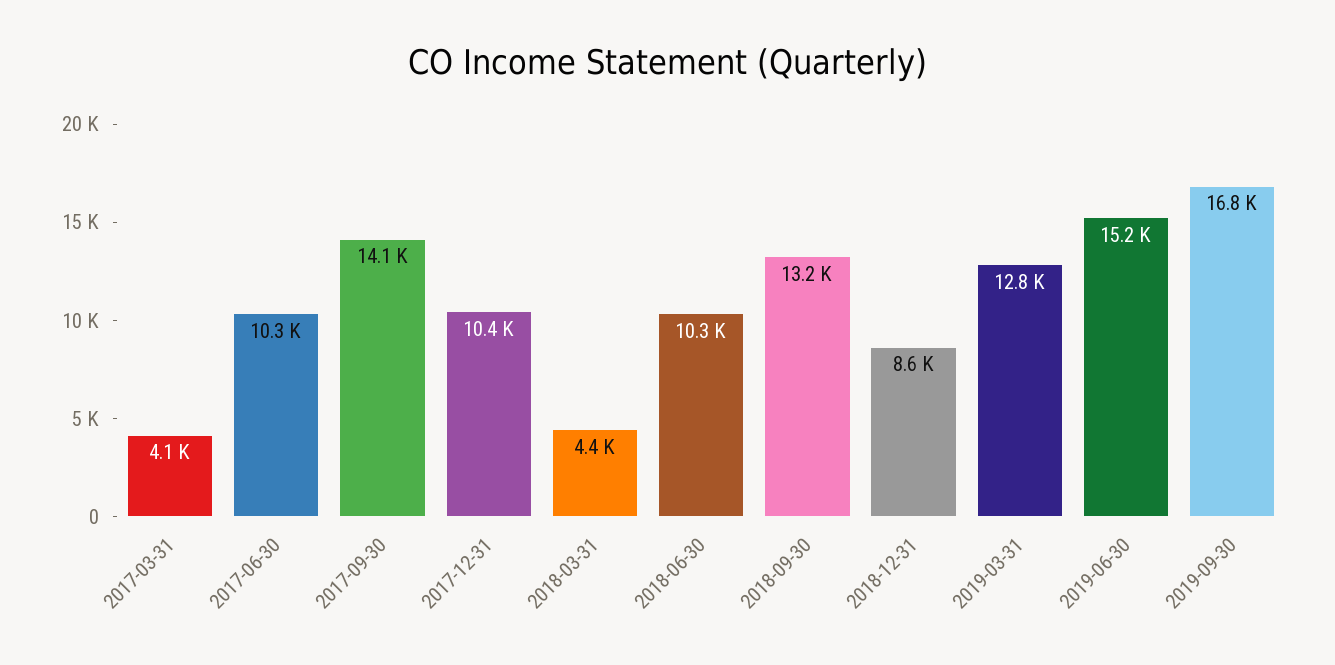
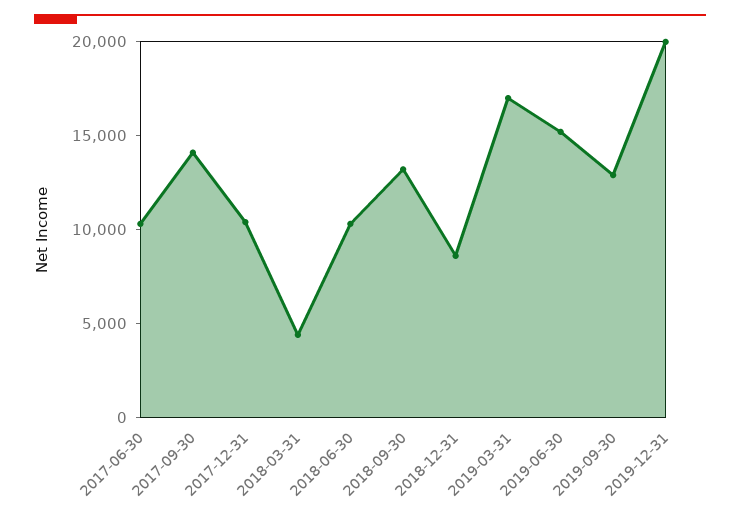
2017-03-31: 4100 -> none
2019-03-31: 12800 -> 17000
2019-09-30: 16800 -> 13000
2019-12-31: none -> 20000

